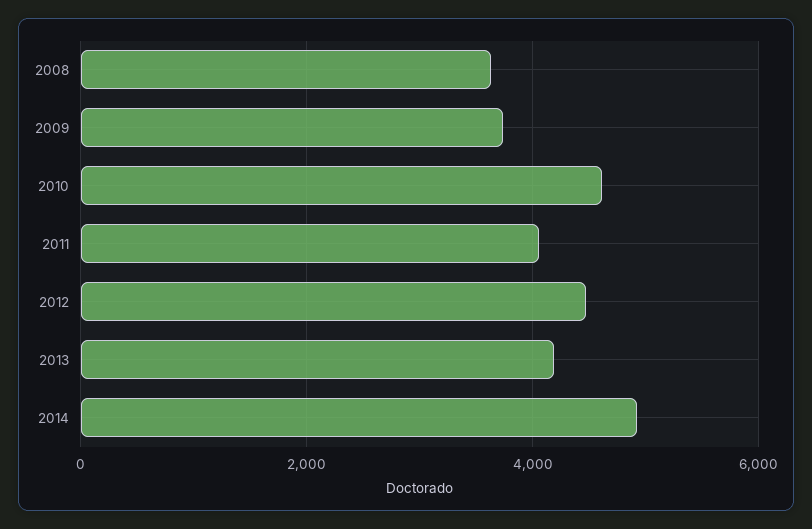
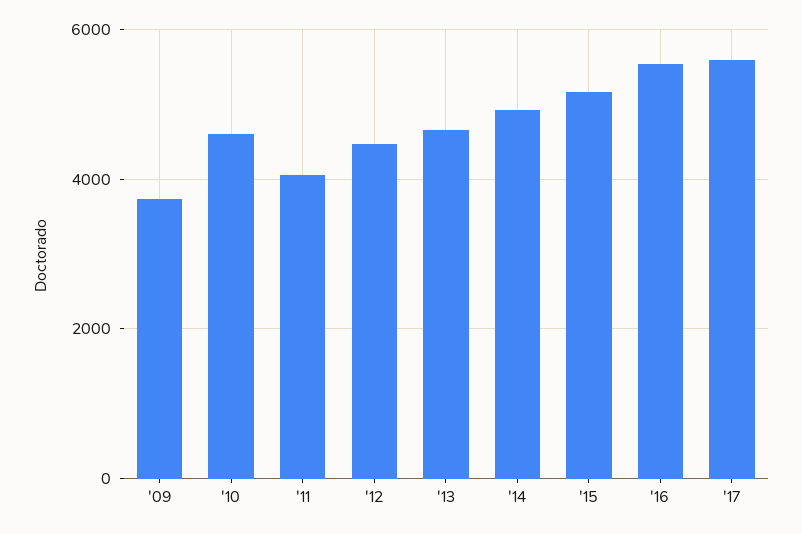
2008: 3600 -> none
2013: 4200 -> 4600
'15: none -> 5200
'16: none -> 5600
'17: none -> 5600

